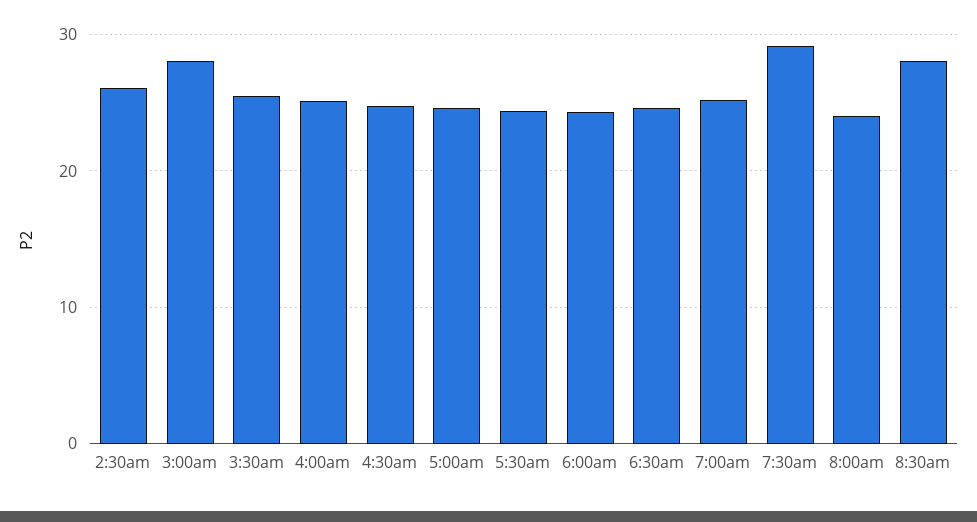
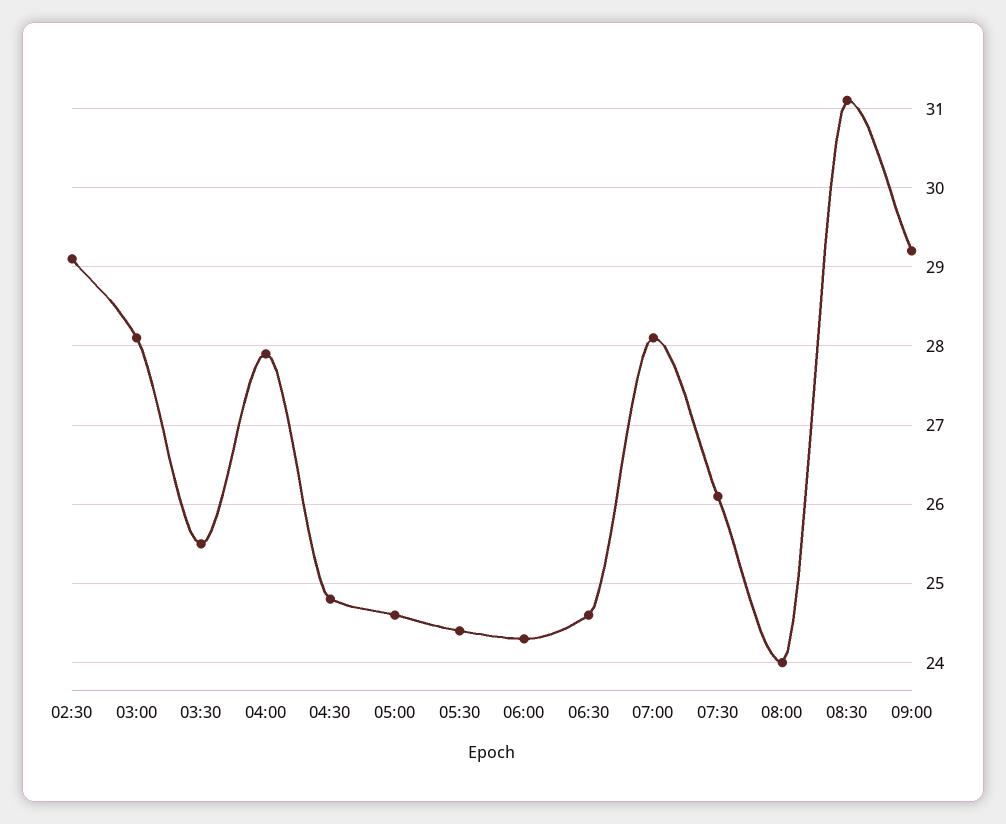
2:30am: 26 -> 29.1
4:00am: 25 -> 27.9
7:00am: 25 -> 28.1
7:30am: 29 -> 26.1
8:30am: 28 -> 31.1
09:00: none -> 29.2

